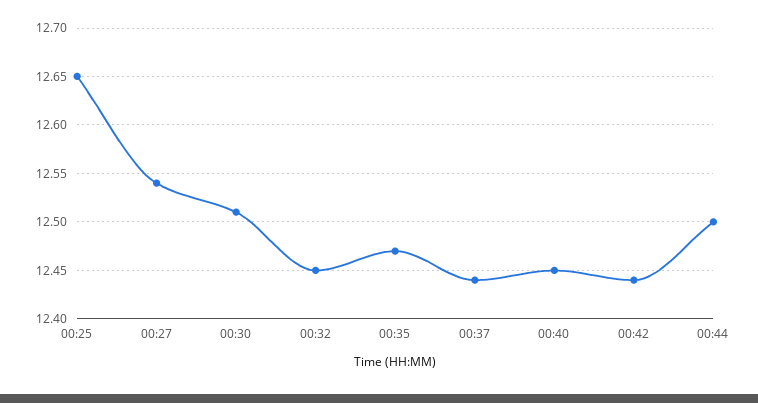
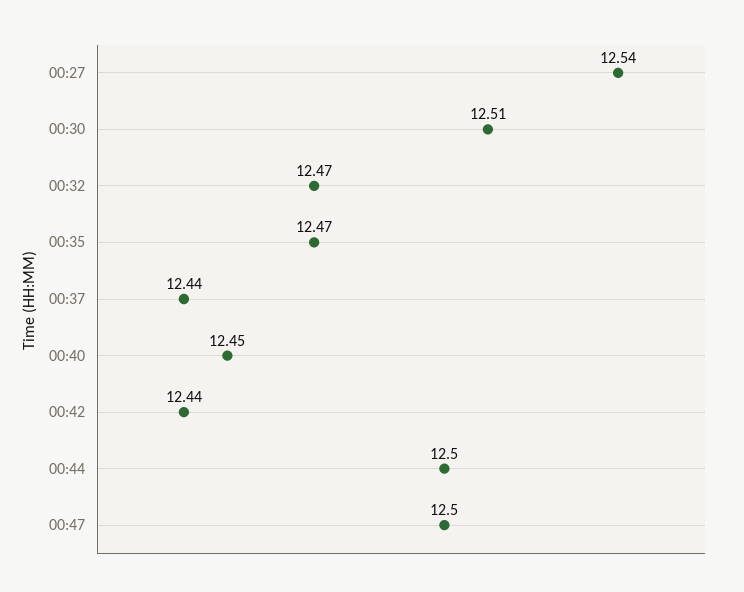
00:25: 12.65 -> none
00:32: 12.45 -> 12.47
00:47: none -> 12.5

